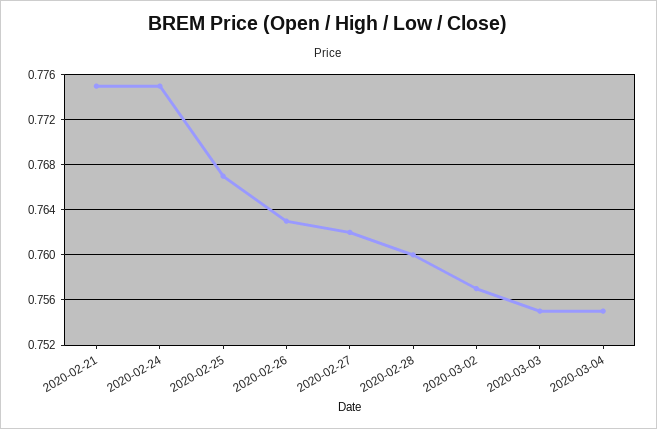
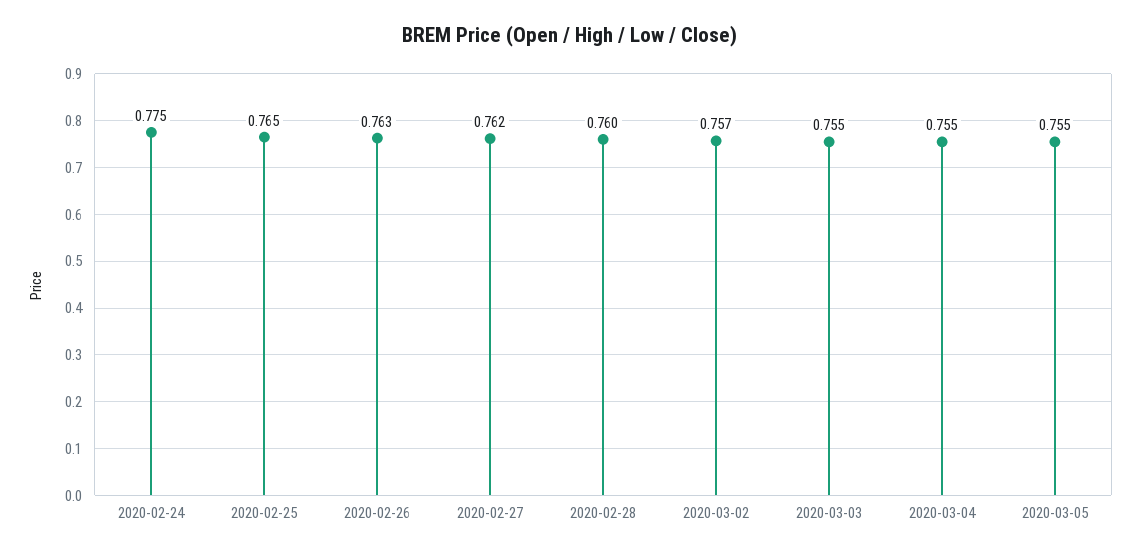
2020-02-21: 0.775 -> none
2020-02-25: 0.767 -> 0.765
2020-03-05: none -> 0.755

